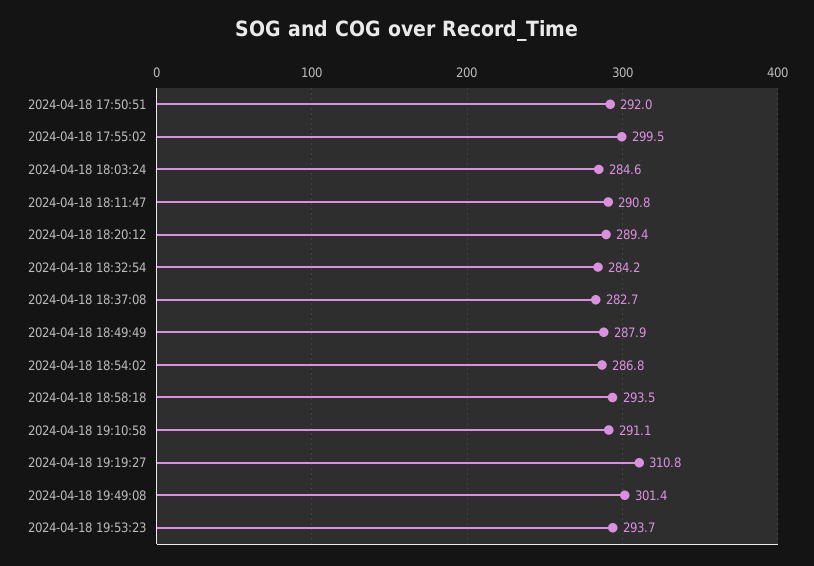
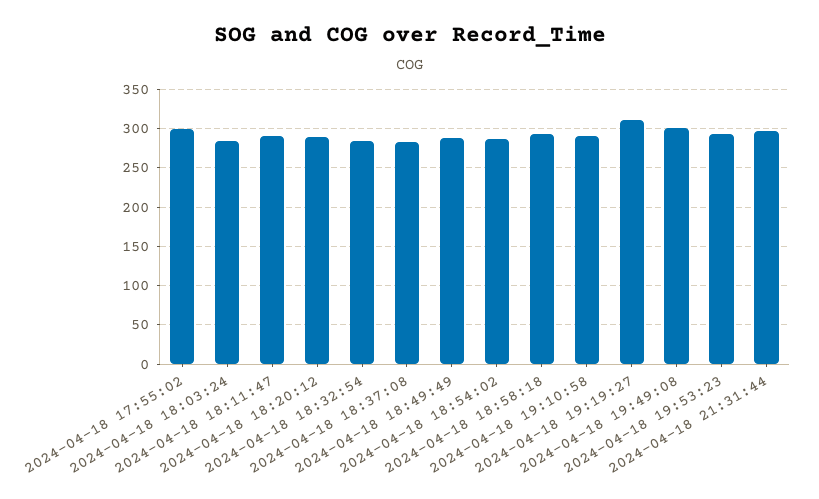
2024-04-18 17:50:51: 292 -> none
2024-04-18 21:31:44: none -> 300

